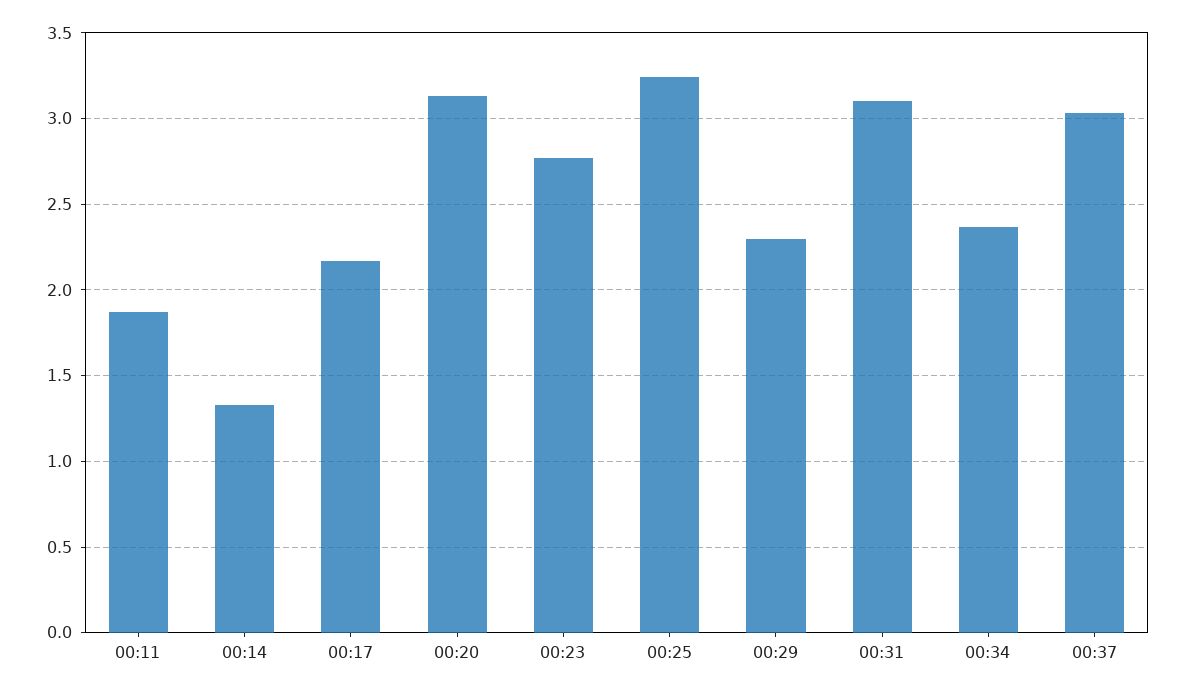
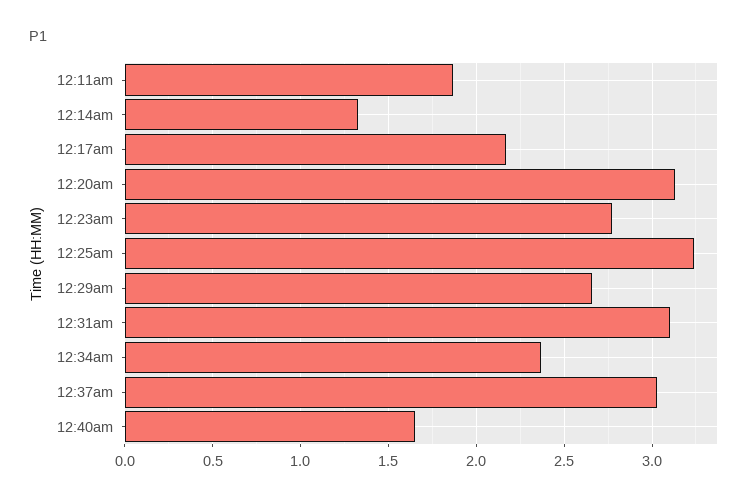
00:29: 2.3 -> 2.65
12:40am: none -> 1.65

